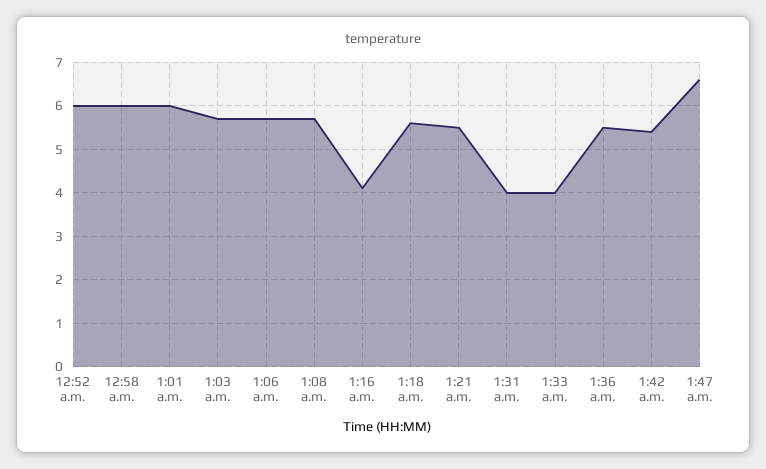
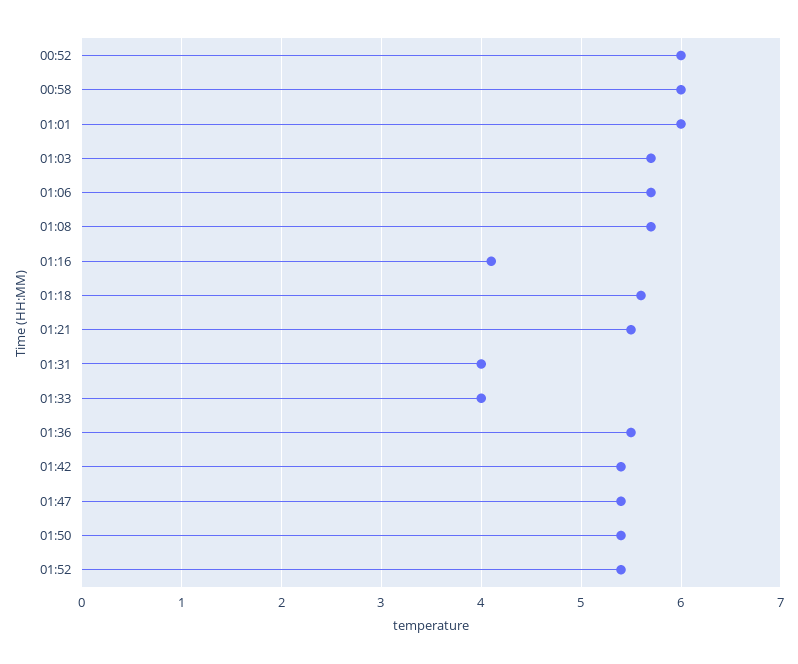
1:47 a.m.: 6.5 -> 5.4
01:50: none -> 5.4
01:52: none -> 5.4

